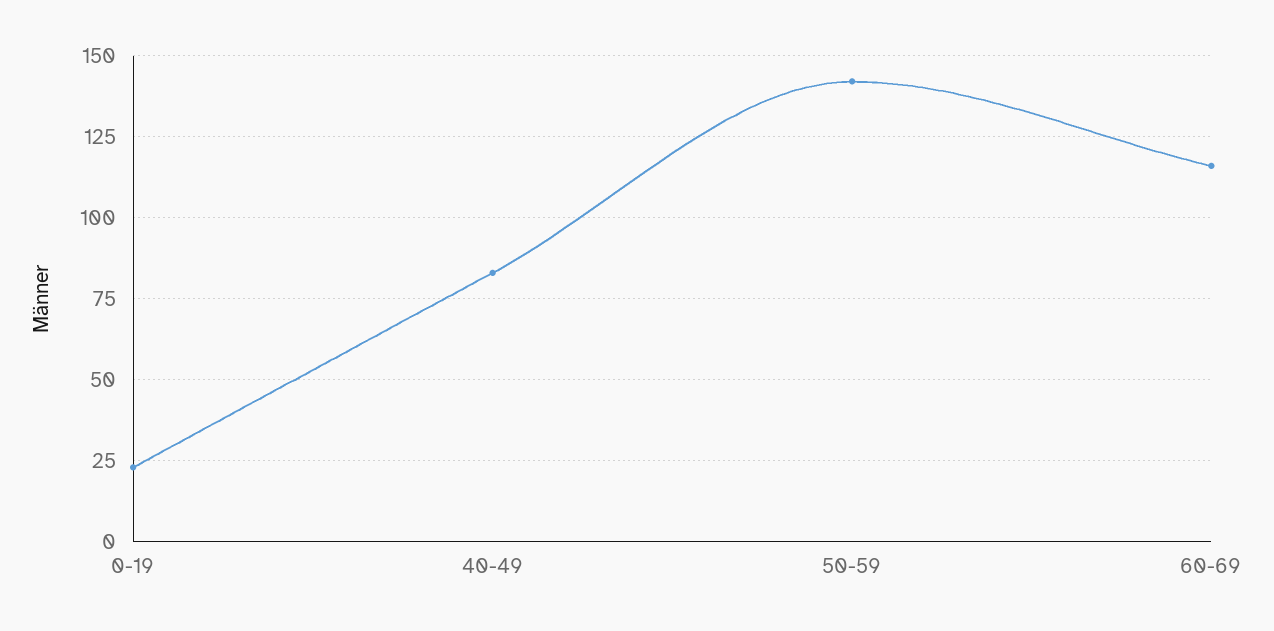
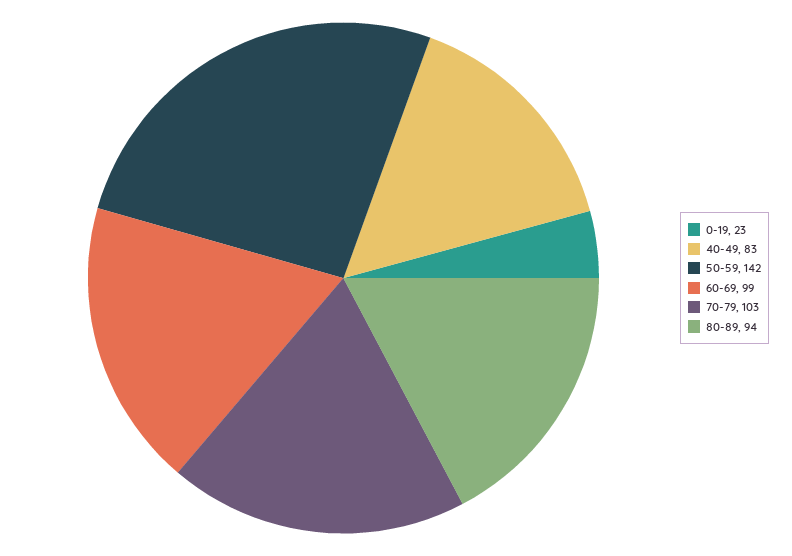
60-69: 115 -> 99
70-79: none -> 103
80-89: none -> 94

